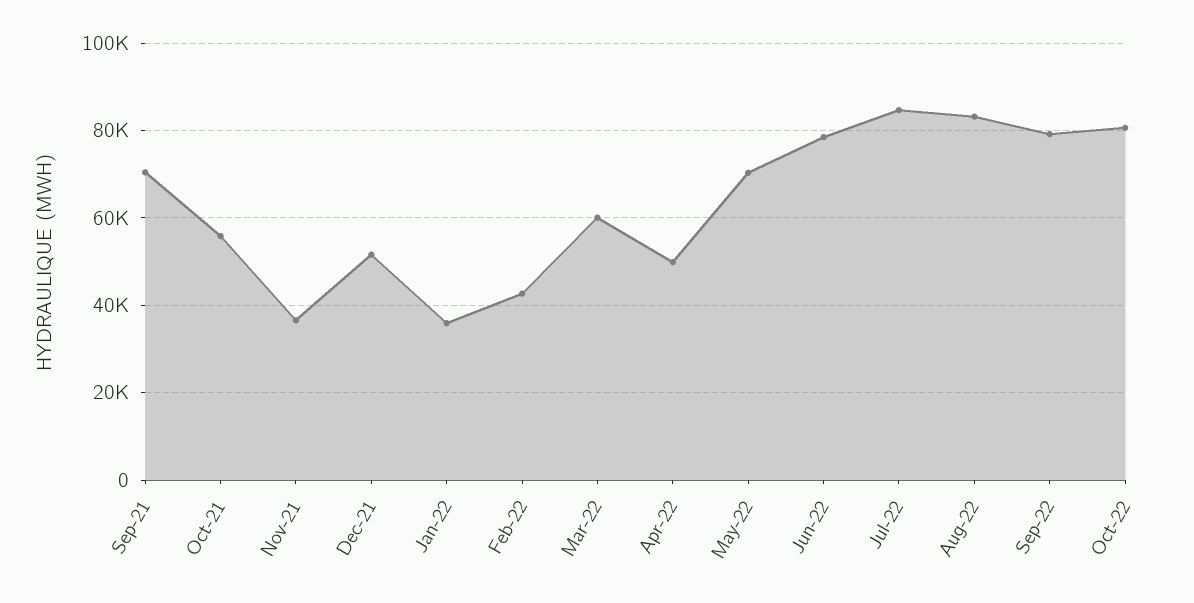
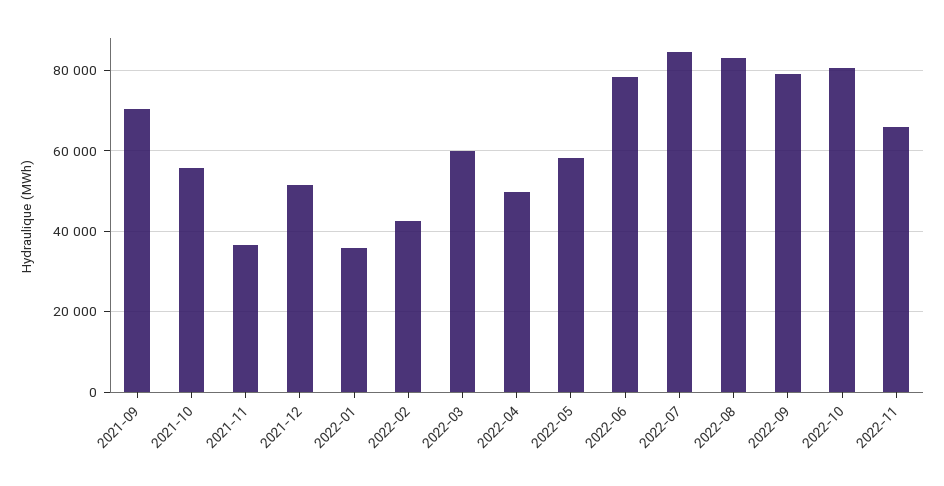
May-22: 70000 -> 58000
2022-11: none -> 66000

